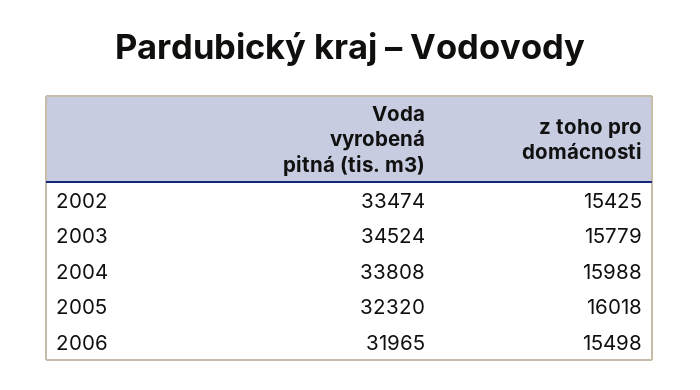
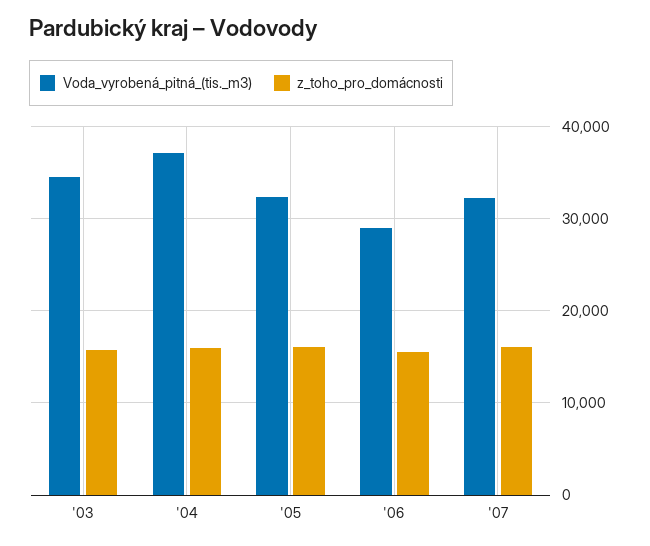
Voda vyrobená pitná (tis. m3), 2002: 33474 -> none
z toho pro domácnosti, 2002: 15425 -> none
Voda vyrobená pitná (tis. m3), 2004: 33808 -> 37000
Voda vyrobená pitná (tis. m3), 2006: 31965 -> 29000
Voda vyrobená pitná (tis. m3), '07: none -> 32000
z toho pro domácnosti, '07: none -> 16000

